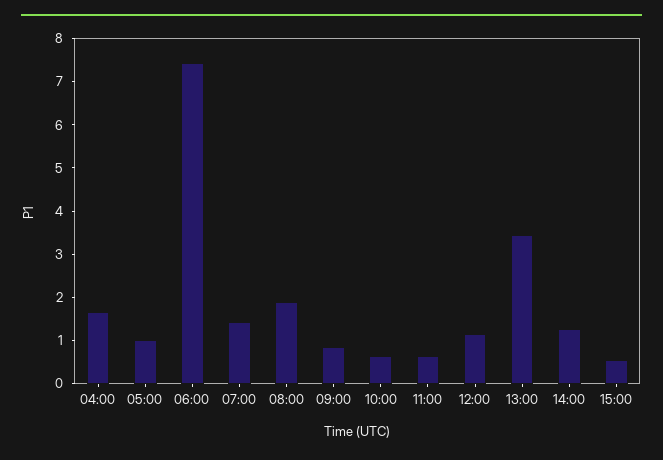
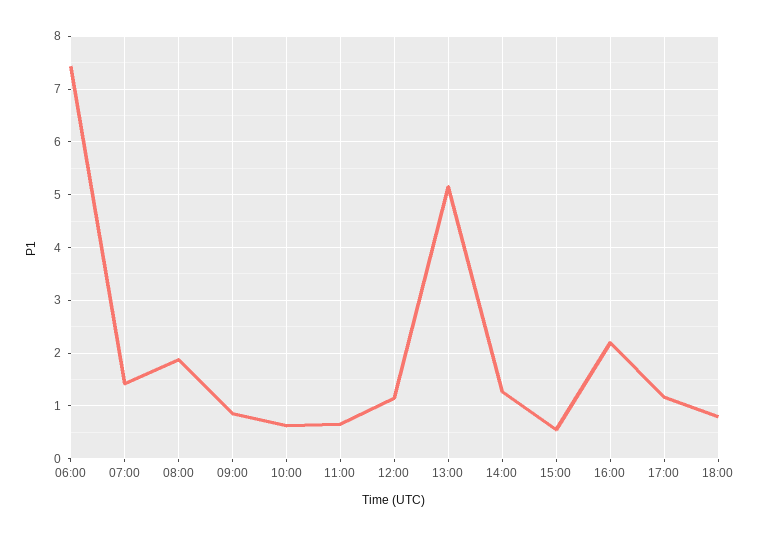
04:00: 1.6 -> none
05:00: 1 -> none
13:00: 3.4 -> 5.2
16:00: none -> 2.2
17:00: none -> 1.2
18:00: none -> 0.8

